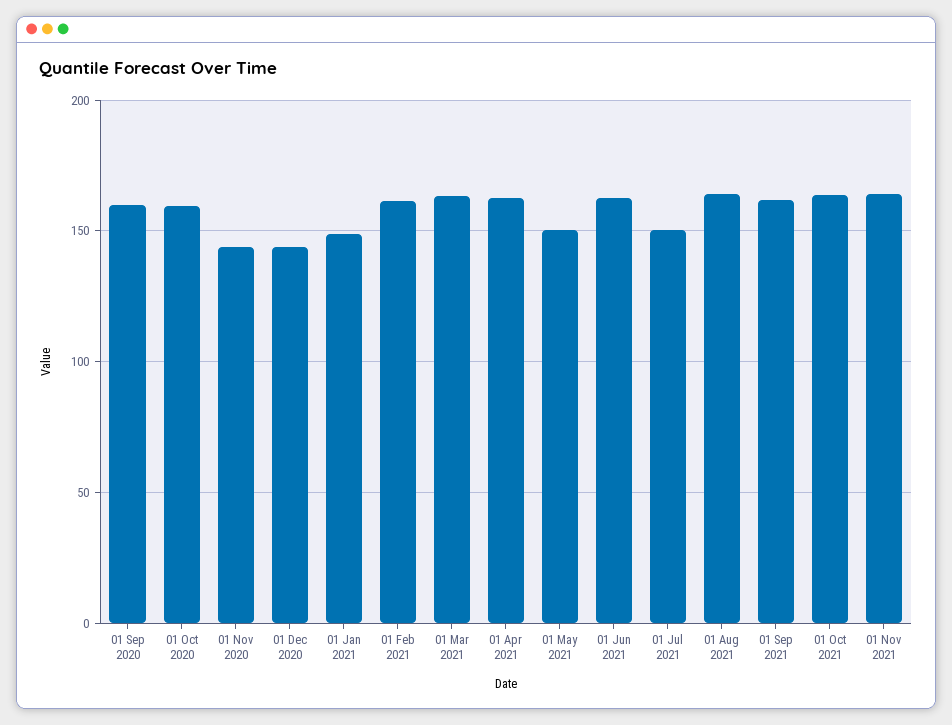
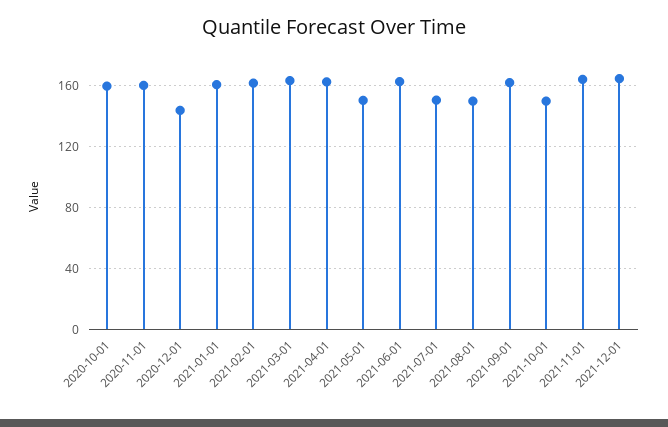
01 Sep 2020: 160 -> none
01 Nov 2020: 145 -> 160
01 Jan 2021: 150 -> 160
01 Aug 2021: 165 -> 150
01 Oct 2021: 165 -> 150
2021-12-01: none -> 165

